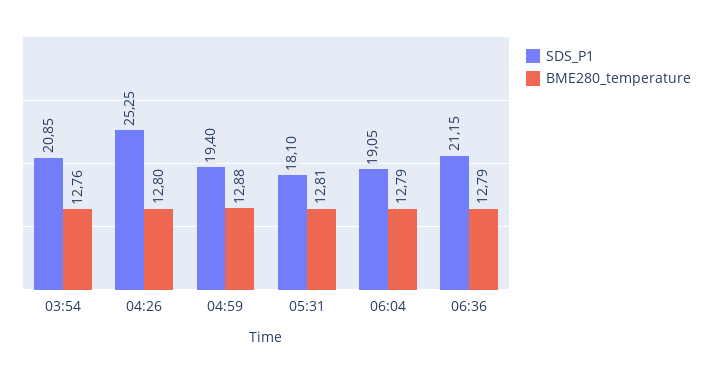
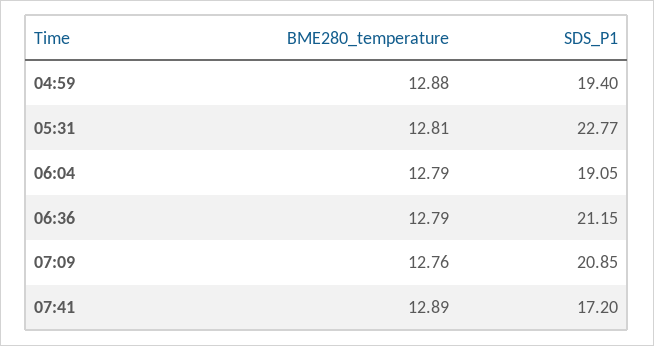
SDS_P1, 03:54: 20.85 -> none
BME280_temperature, 03:54: 12.76 -> none
SDS_P1, 04:26: 25.25 -> none
BME280_temperature, 04:26: 12.8 -> none
SDS_P1, 05:31: 18.1 -> 22.77
BME280_temperature, 07:09: none -> 12.76
SDS_P1, 07:09: none -> 20.85
BME280_temperature, 07:41: none -> 12.89
SDS_P1, 07:41: none -> 17.2

